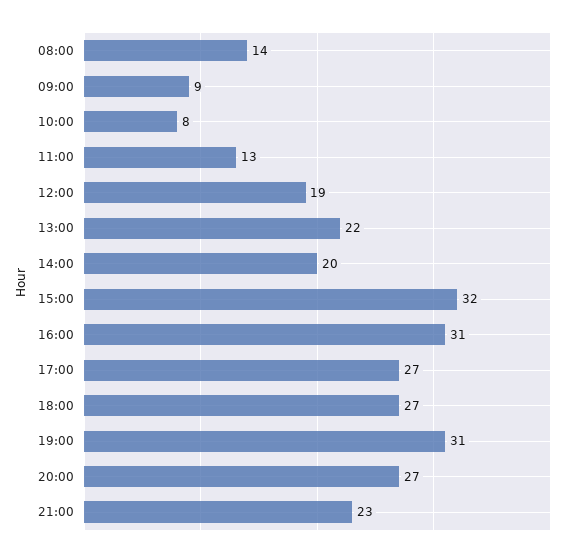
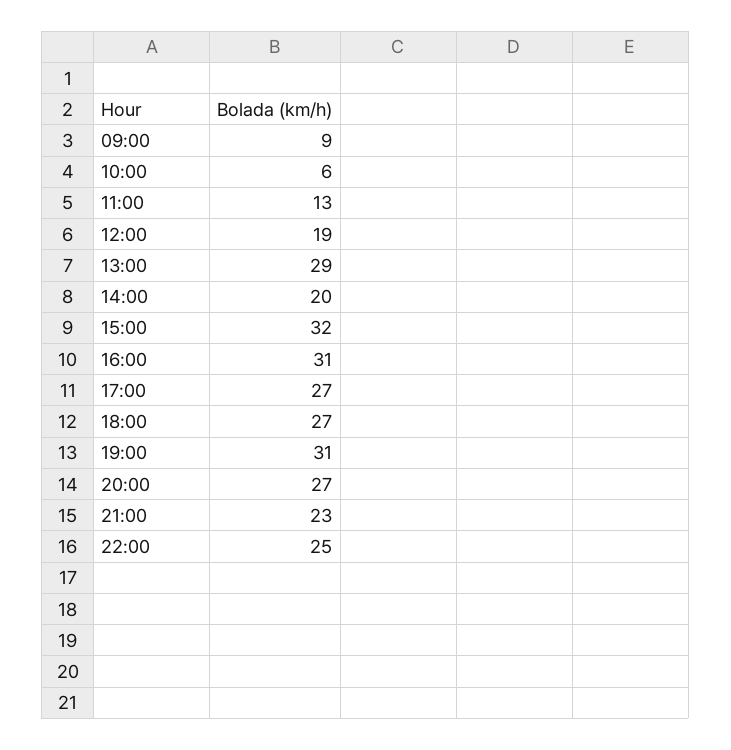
08:00: 14 -> none
10:00: 8 -> 6
13:00: 22 -> 29
22:00: none -> 25

